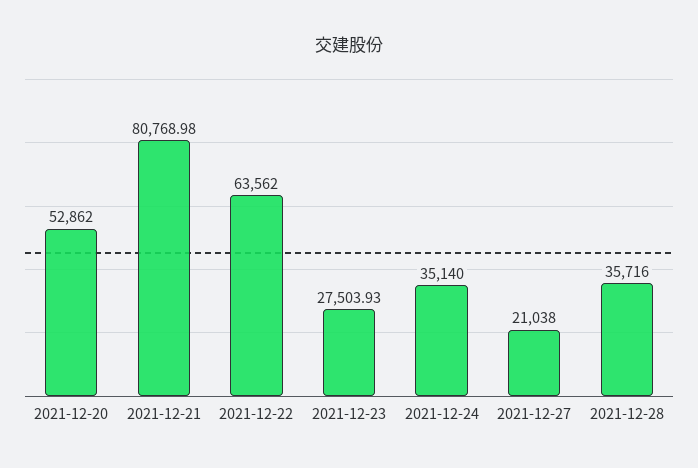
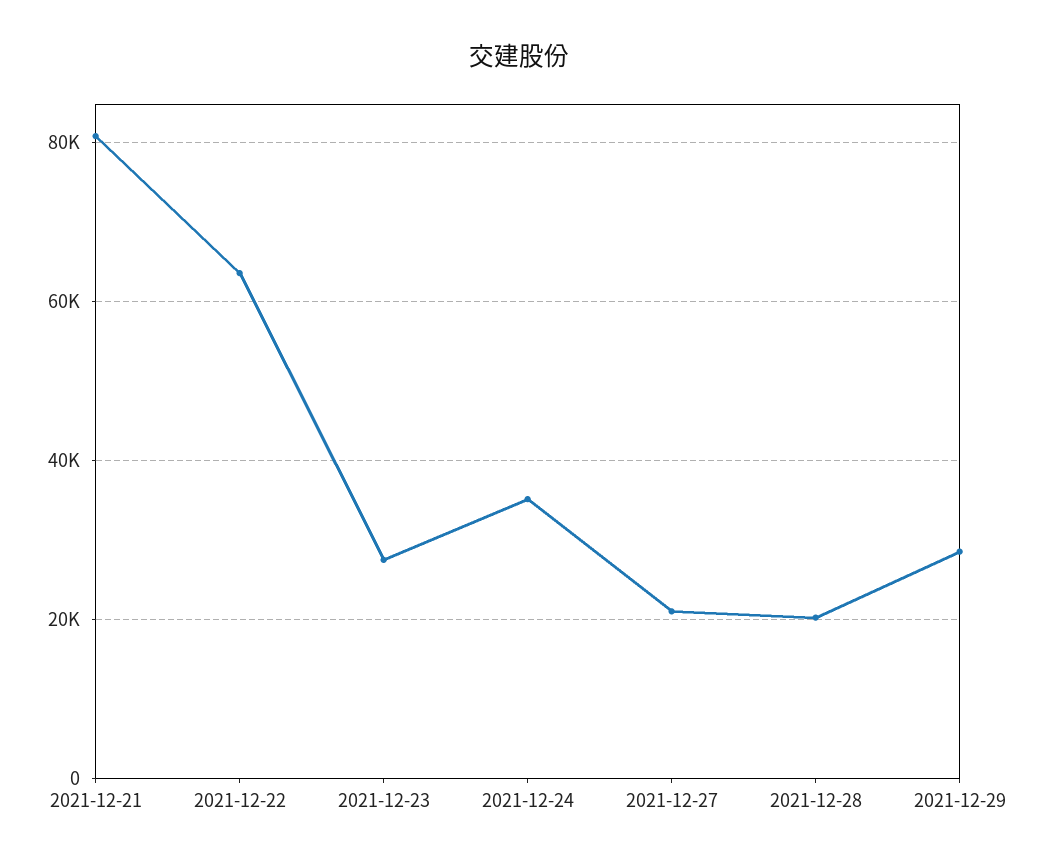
2021-12-20: 52862 -> none
2021-12-28: 35716 -> 20000
2021-12-29: none -> 28000

